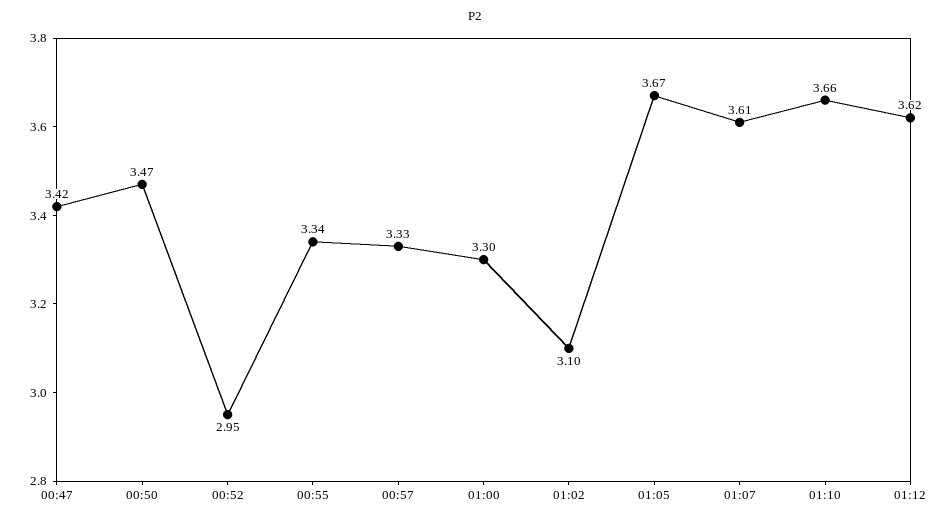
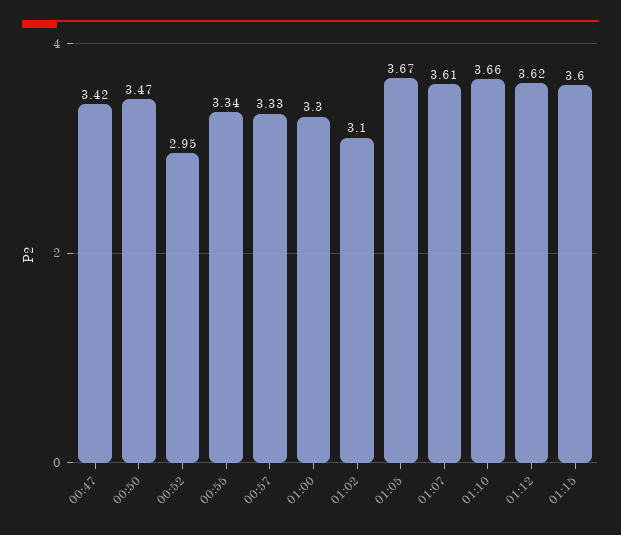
01:15: none -> 3.6

